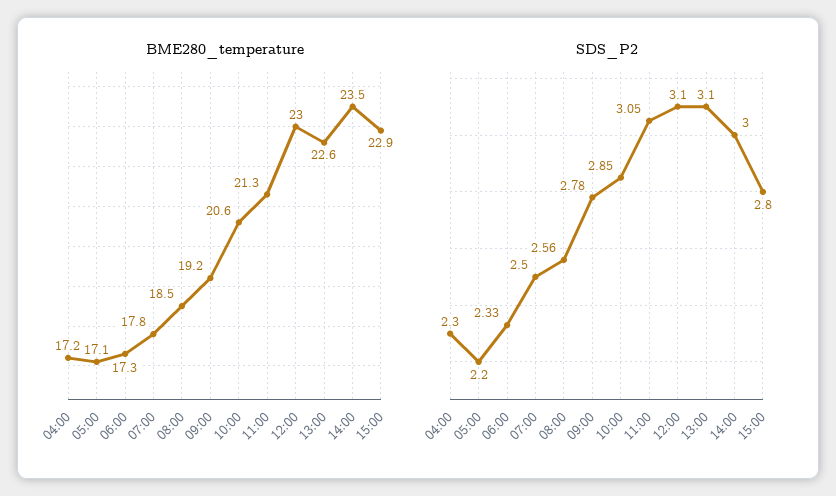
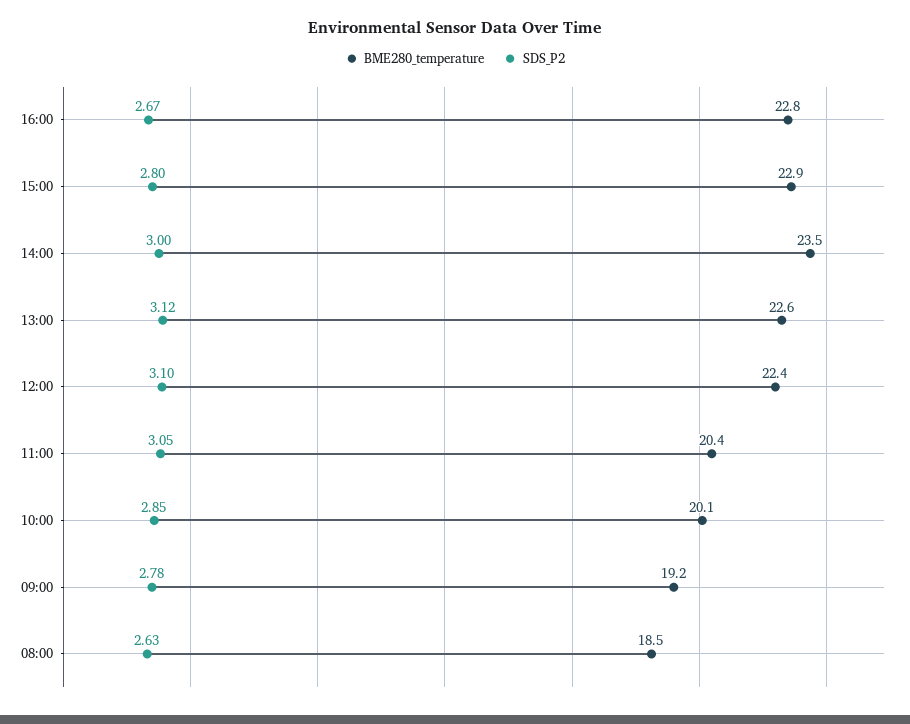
BME280_temperature, 04:00: 17.2 -> none
BME280_temperature, 05:00: 17.1 -> none
BME280_temperature, 06:00: 17.3 -> none
BME280_temperature, 07:00: 17.8 -> none
BME280_temperature, 10:00: 20.6 -> 20.1
BME280_temperature, 11:00: 21.3 -> 20.4
BME280_temperature, 12:00: 23 -> 22.4
SDS_P2, 04:00: 2.3 -> none
SDS_P2, 05:00: 2.2 -> none
SDS_P2, 06:00: 2.33 -> none
SDS_P2, 07:00: 2.5 -> none
SDS_P2, 08:00: 2.56 -> 2.63
SDS_P2, 13:00: 3.1 -> 3.12
BME280_temperature, 16:00: none -> 22.8
SDS_P2, 16:00: none -> 2.67

